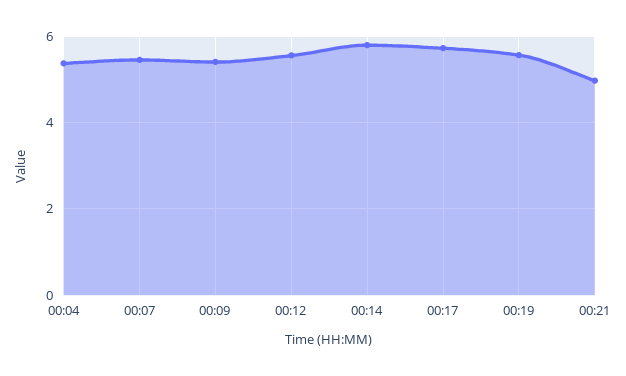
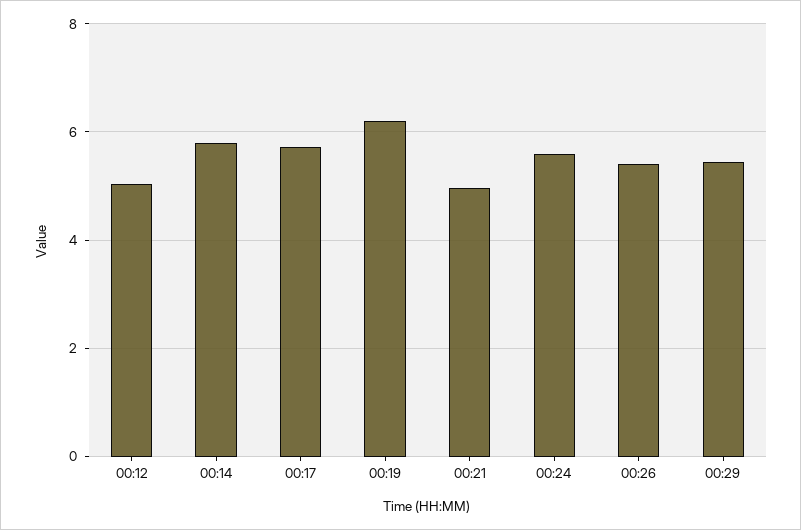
00:04: 5.4 -> none
00:07: 5.4 -> none
00:09: 5.4 -> none
00:12: 5.6 -> 5
00:19: 5.6 -> 6.2
00:24: none -> 5.6
00:26: none -> 5.4
00:29: none -> 5.4

